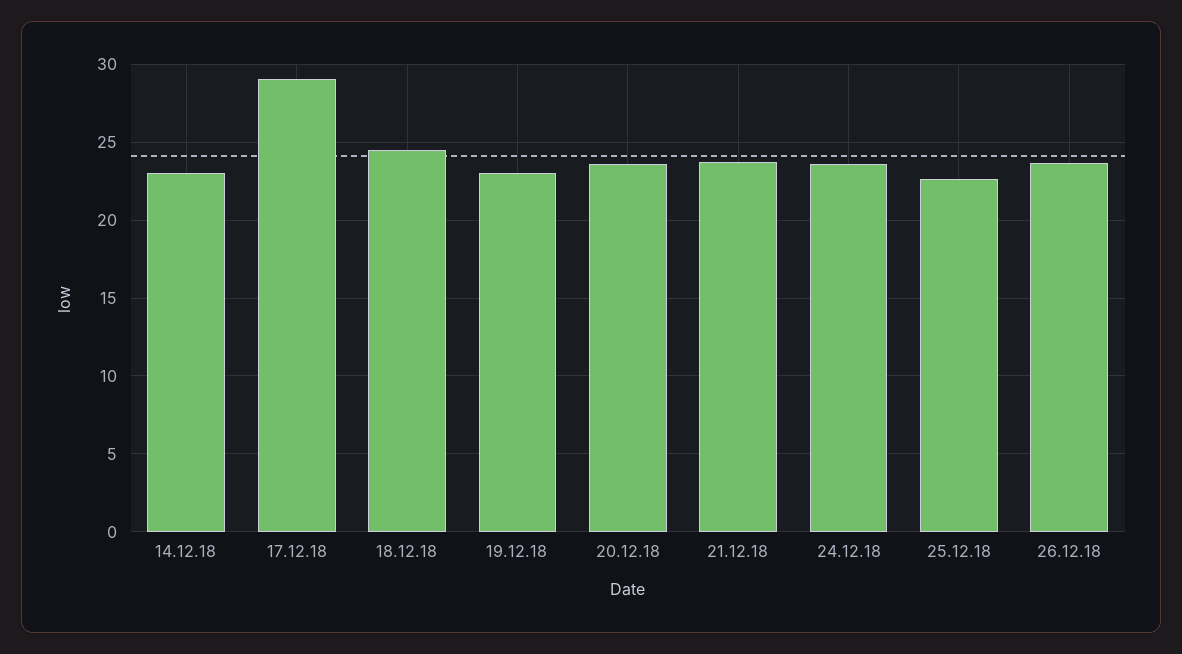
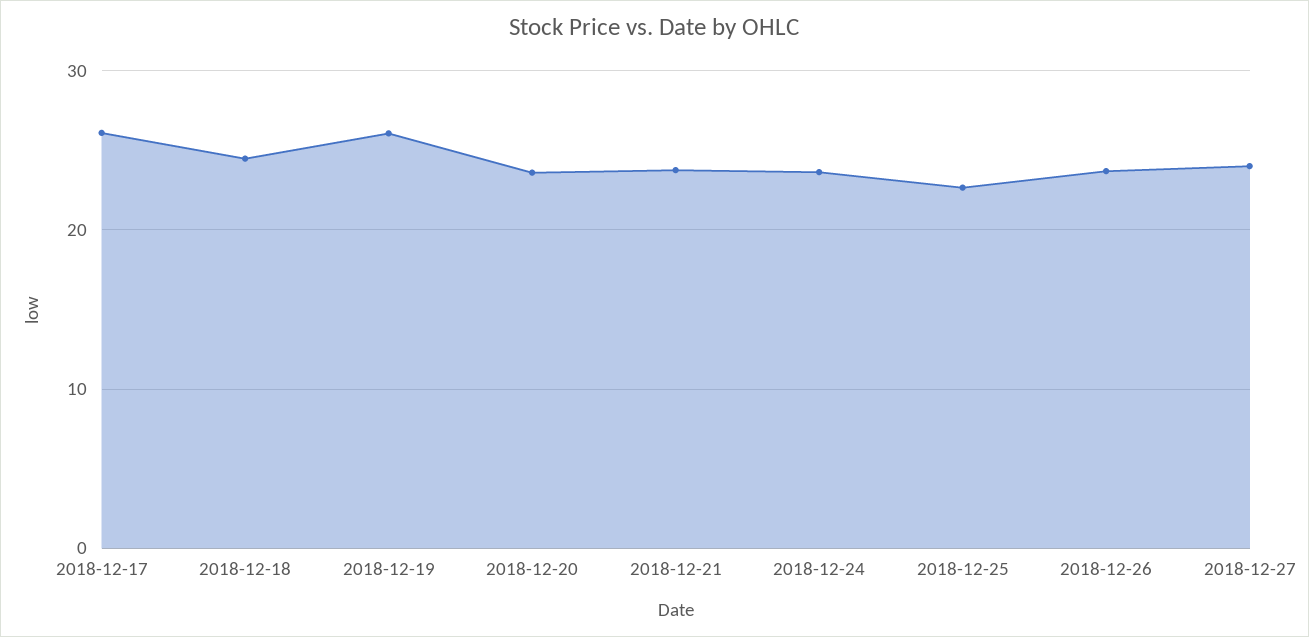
14.12.18: 23 -> none
17.12.18: 29 -> 26
19.12.18: 23 -> 26
2018-12-27: none -> 24

